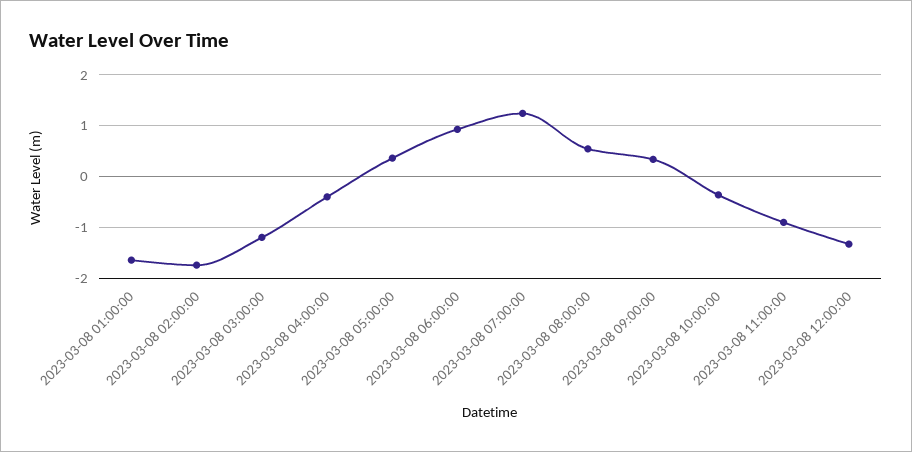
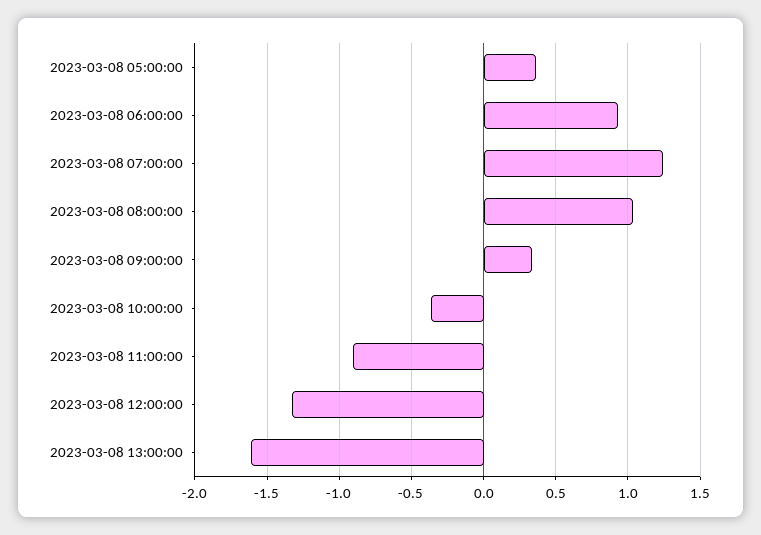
2023-03-08 01:00:00: -1.6 -> none
2023-03-08 02:00:00: -1.8 -> none
2023-03-08 03:00:00: -1.2 -> none
2023-03-08 04:00:00: -0.4 -> none
2023-03-08 08:00:00: 0.6 -> 1.05
2023-03-08 13:00:00: none -> -1.6

